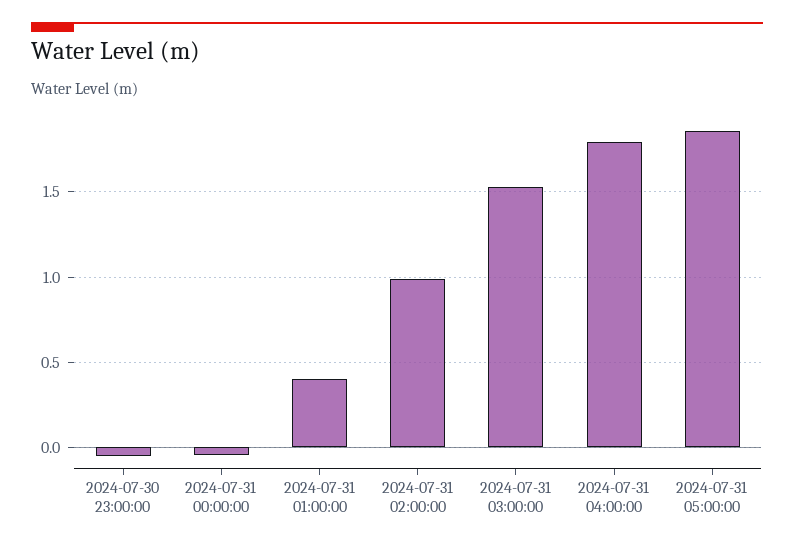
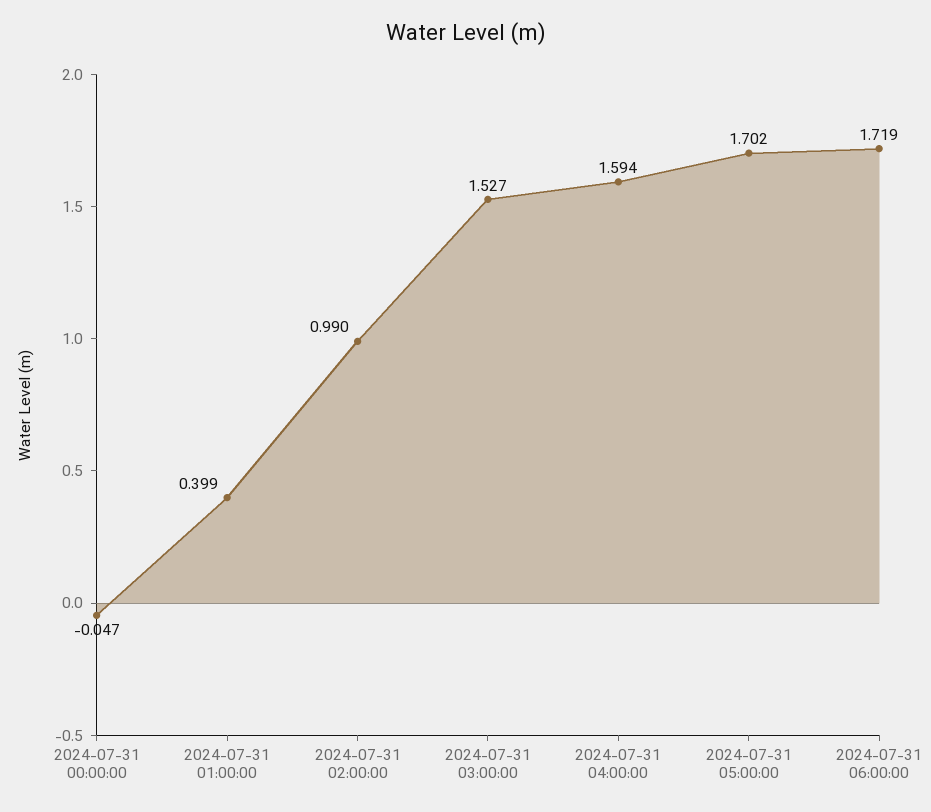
2024-07-30 23:00:00: -0.05 -> none
2024-07-31 04:00:00: 1.8 -> 1.594
2024-07-31 05:00:00: 1.85 -> 1.702
2024-07-31 06:00:00: none -> 1.719

